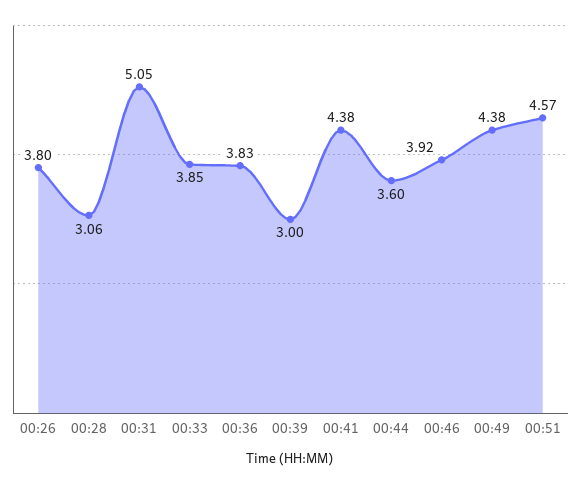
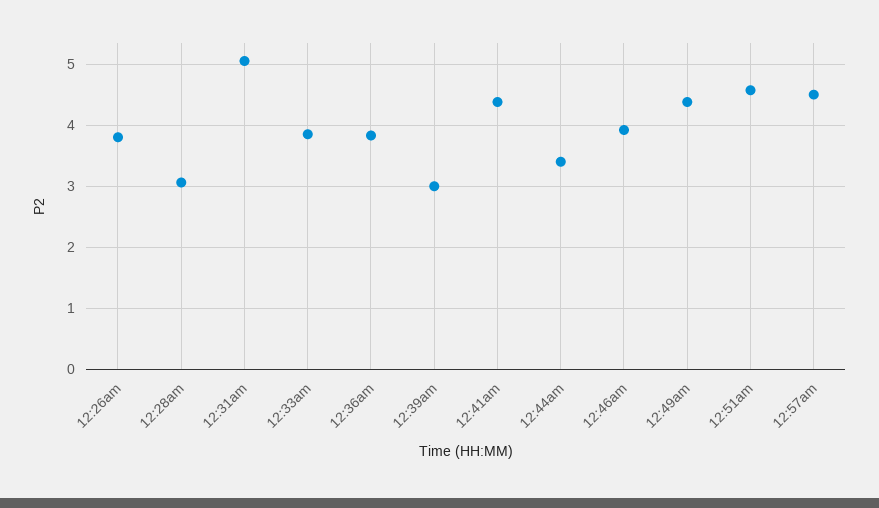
00:44: 3.6 -> 3.4
12:57am: none -> 4.5

